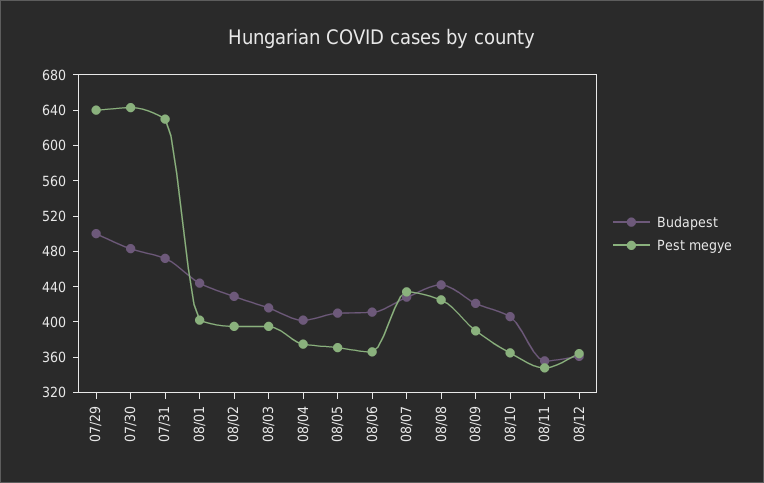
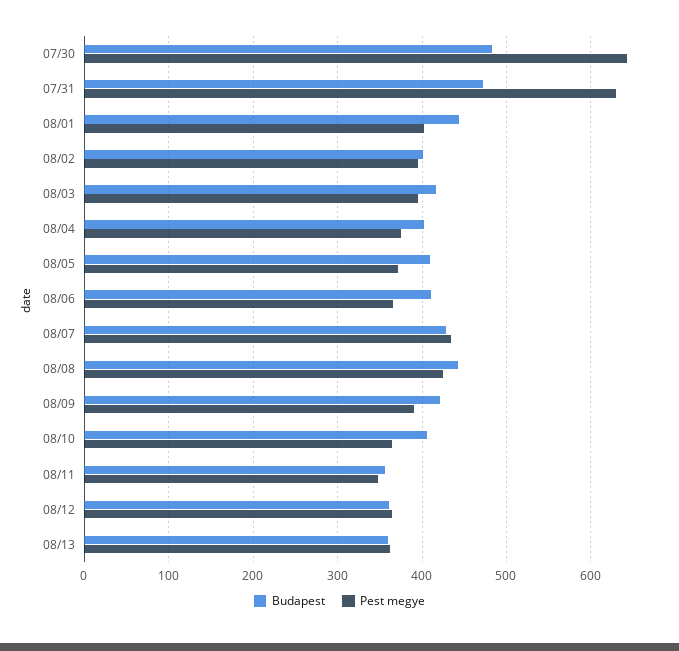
Budapest, 07/29: 500 -> none
Pest megye, 07/29: 640 -> none
Budapest, 08/02: 430 -> 400
Budapest, 08/13: none -> 360
Pest megye, 08/13: none -> 360

